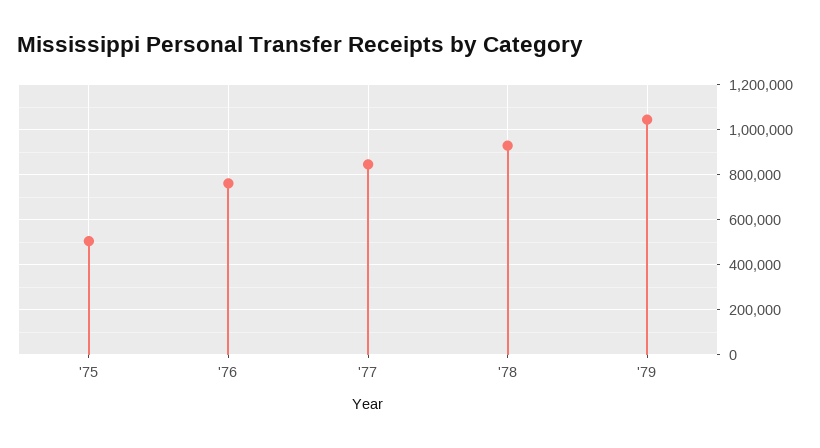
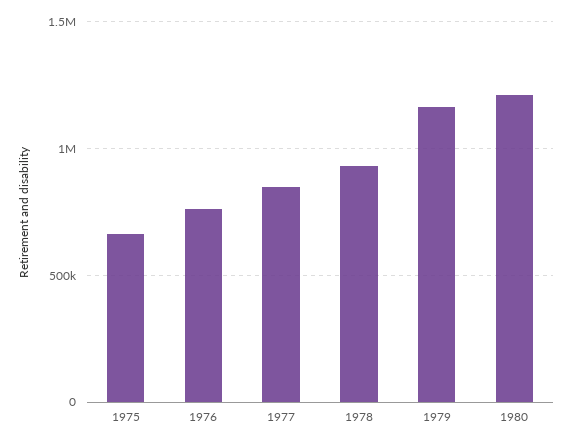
'75: 500000 -> 650000
'79: 1050000 -> 1150000
1980: none -> 1200000

